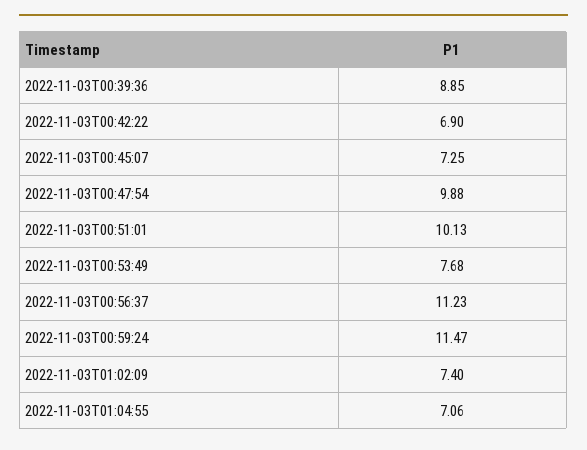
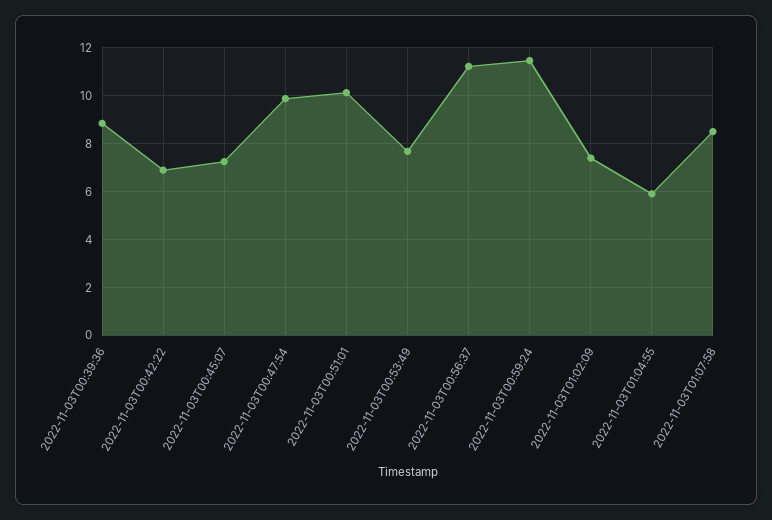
2022-11-03T01:04:55: 7.06 -> 6
2022-11-03T01:07:58: none -> 8.5

